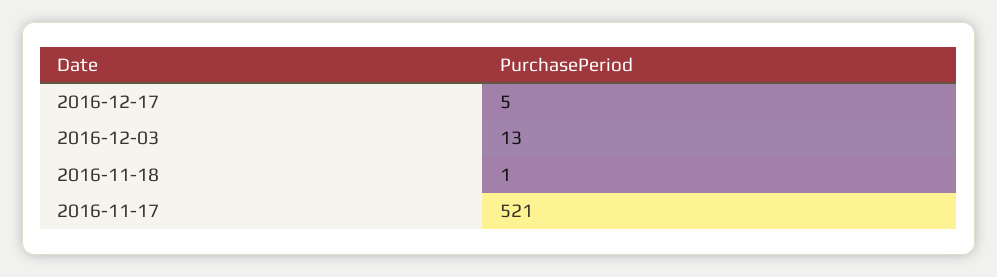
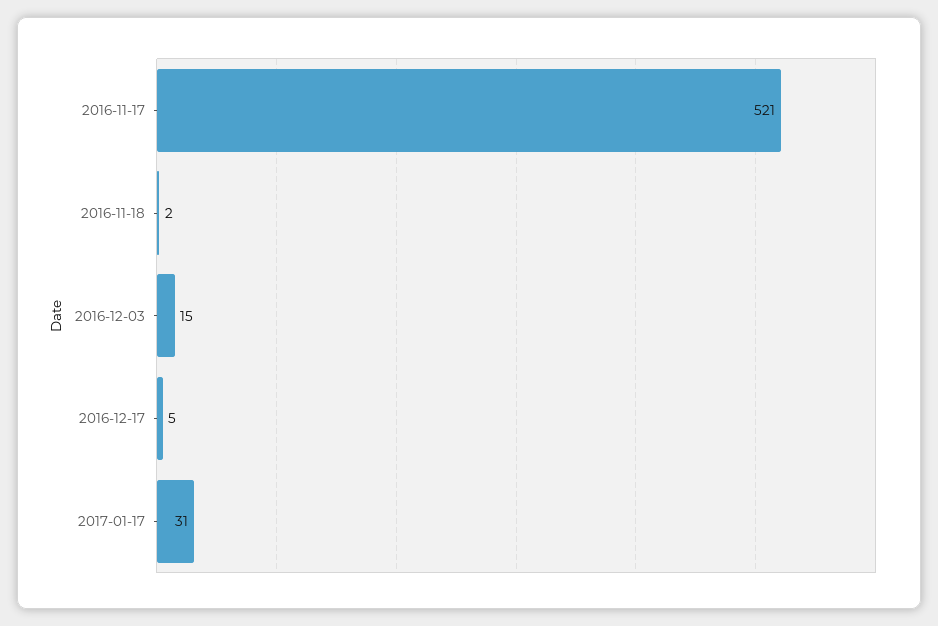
2016-12-03: 13 -> 15
2016-11-18: 1 -> 2
2017-01-17: none -> 31

